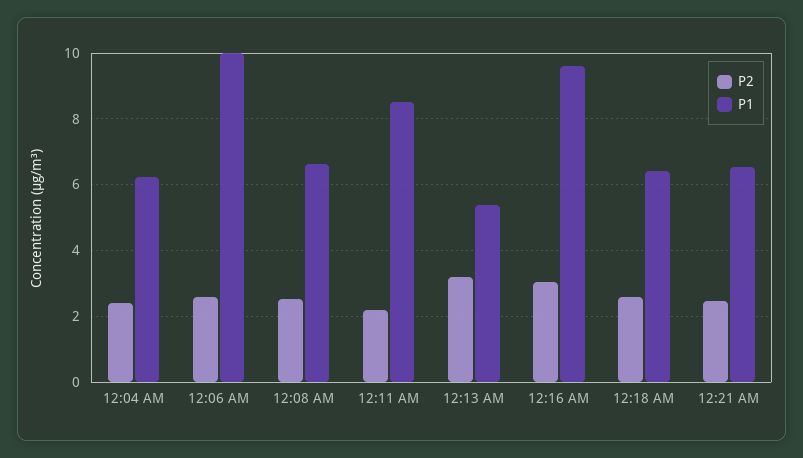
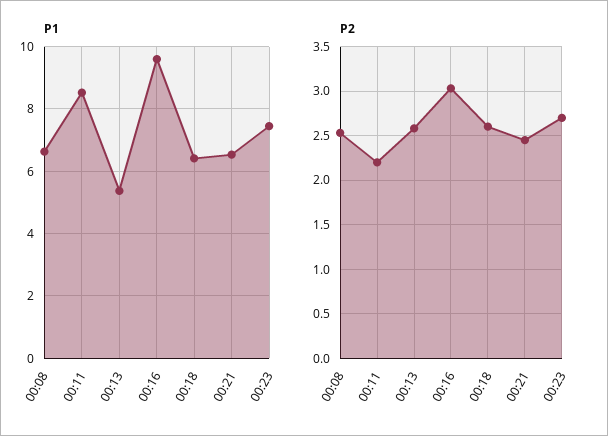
P2, 12:04 AM: 2.4 -> none
P1, 12:04 AM: 6.2 -> none
P2, 12:06 AM: 2.6 -> none
P1, 12:06 AM: 10 -> none
P2, 12:13 AM: 3.2 -> 2.6
P1, 00:23: none -> 7.4
P2, 00:23: none -> 2.7

